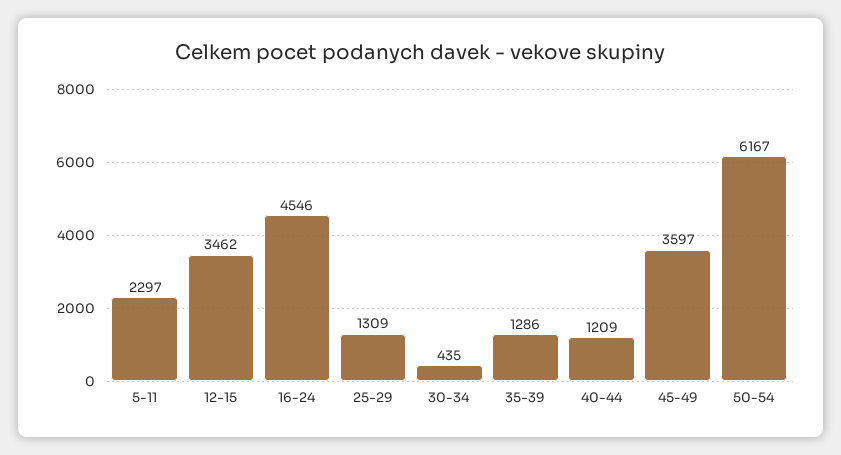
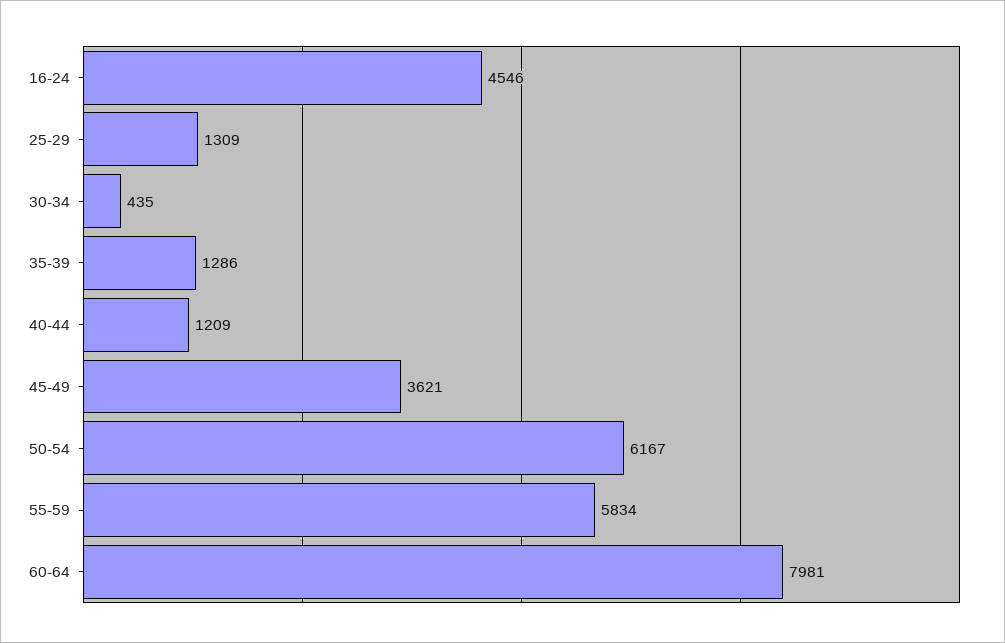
5-11: 2297 -> none
12-15: 3462 -> none
45-49: 3597 -> 3621
55-59: none -> 5834
60-64: none -> 7981

